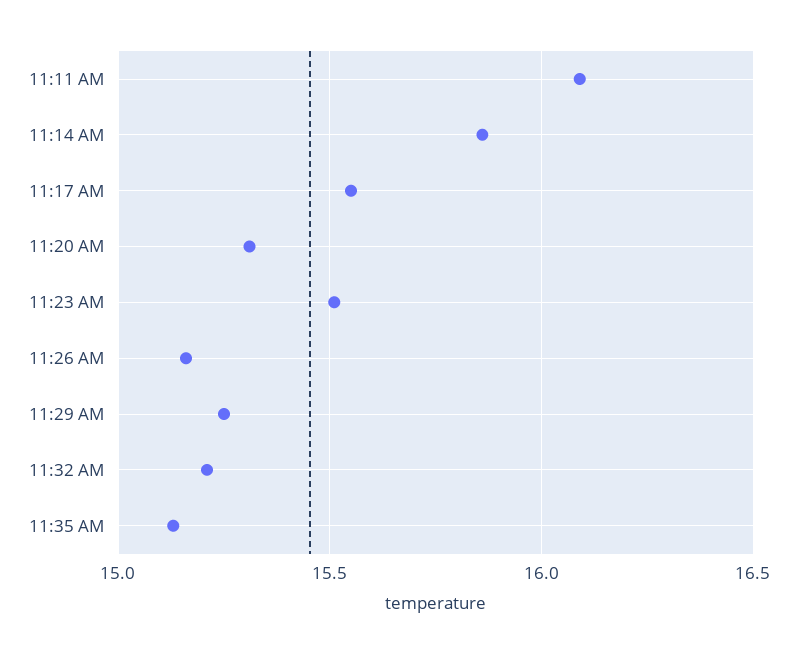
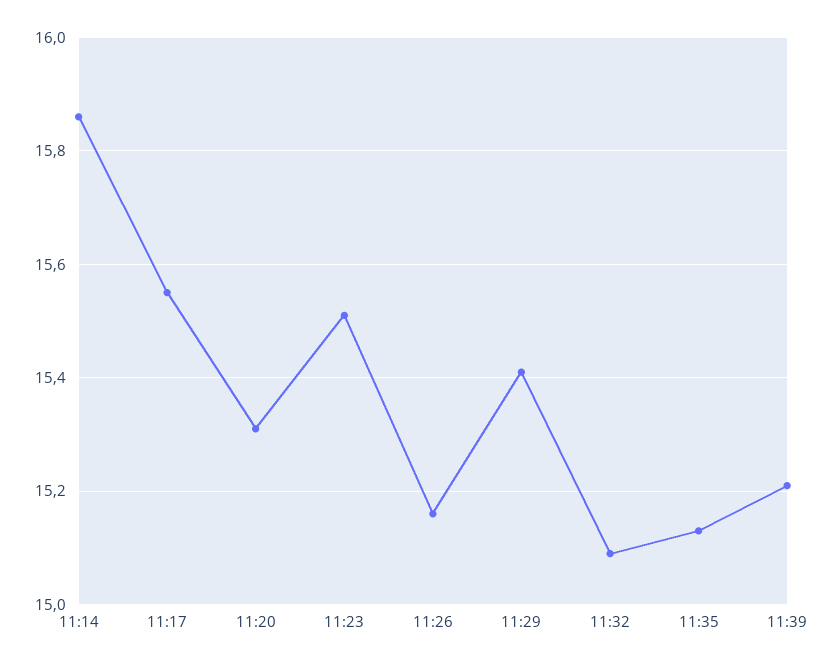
11:11 AM: 16.1 -> none
11:29 AM: 15.25 -> 15.4
11:32 AM: 15.2 -> 15.1
11:39: none -> 15.2

